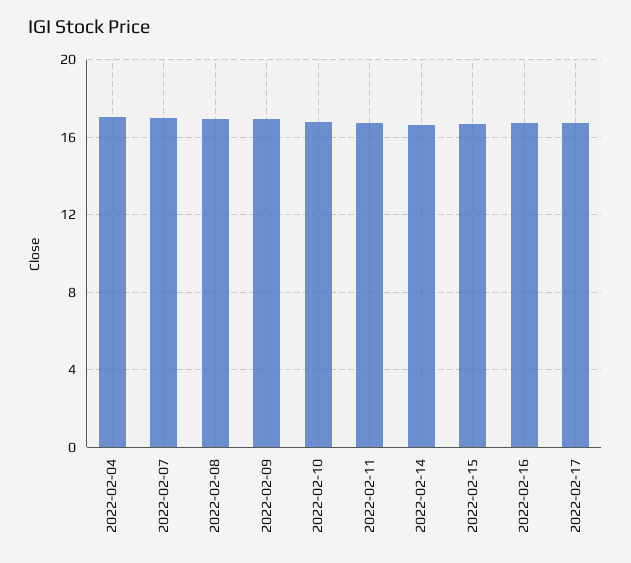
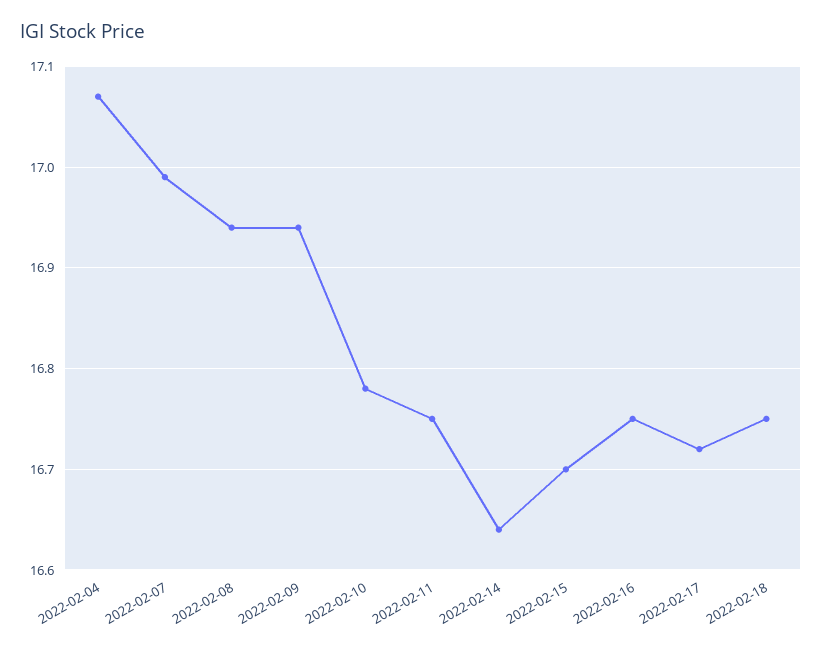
2022-02-18: none -> 16.75

